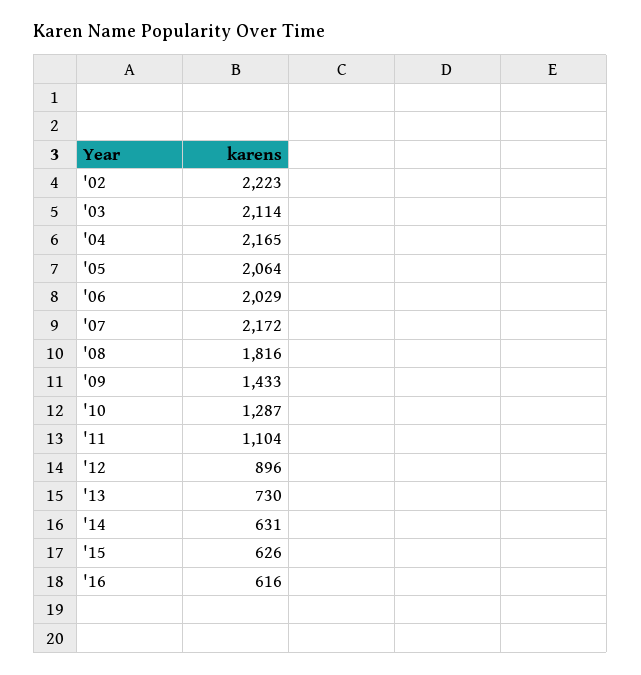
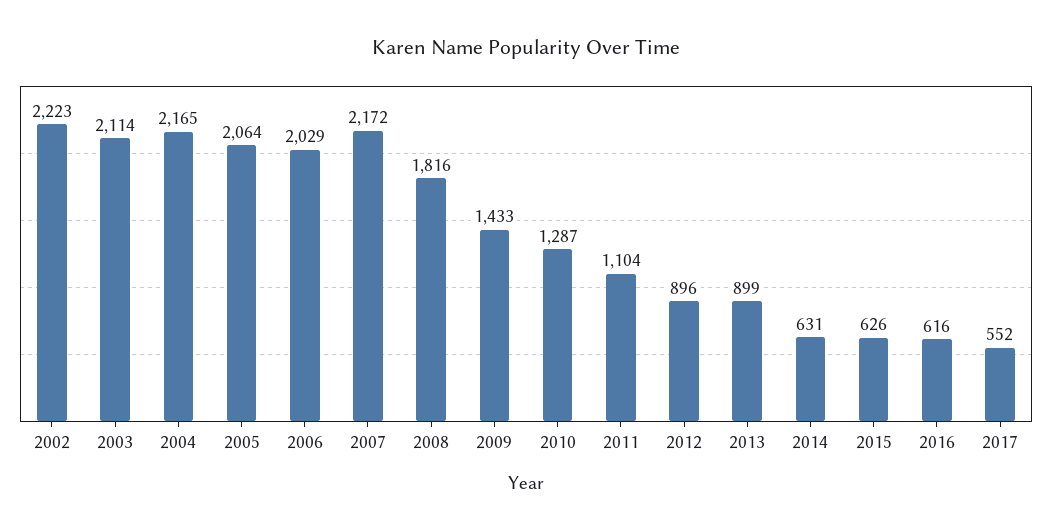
'13: 730 -> 899
2017: none -> 552

